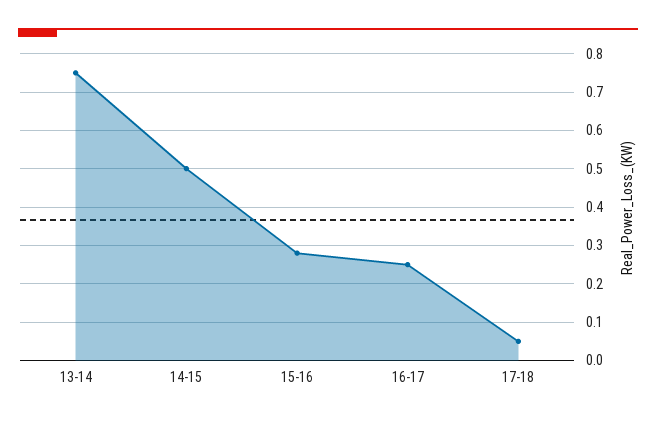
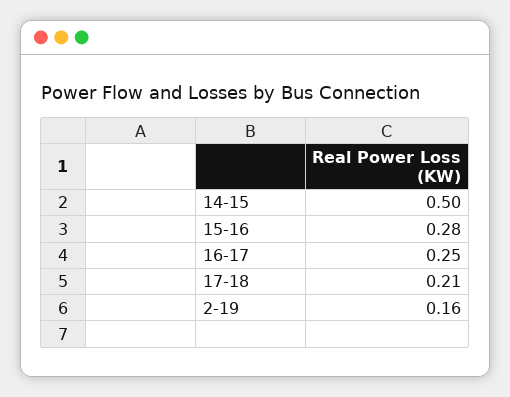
13-14: 0.75 -> none
17-18: 0.05 -> 0.21
2-19: none -> 0.16

